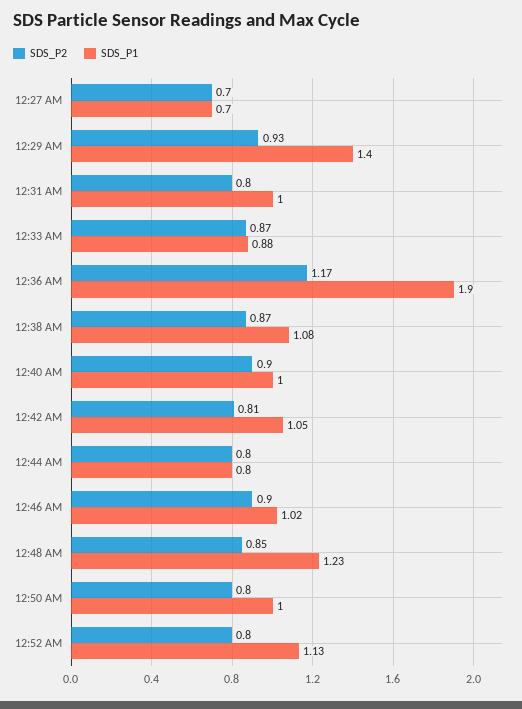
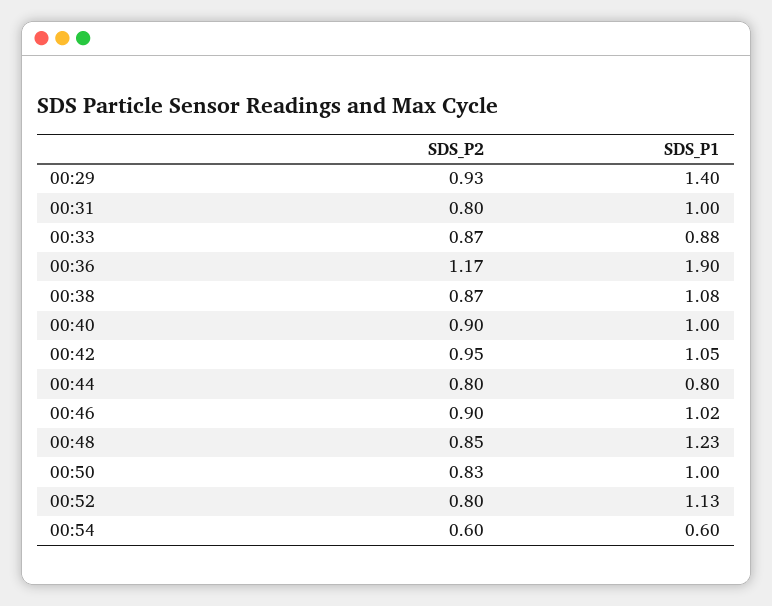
SDS_P2, 12:27 AM: 0.7 -> none
SDS_P1, 12:27 AM: 0.7 -> none
SDS_P2, 12:42 AM: 0.81 -> 0.95
SDS_P2, 12:50 AM: 0.8 -> 0.83
SDS_P2, 00:54: none -> 0.6
SDS_P1, 00:54: none -> 0.6

